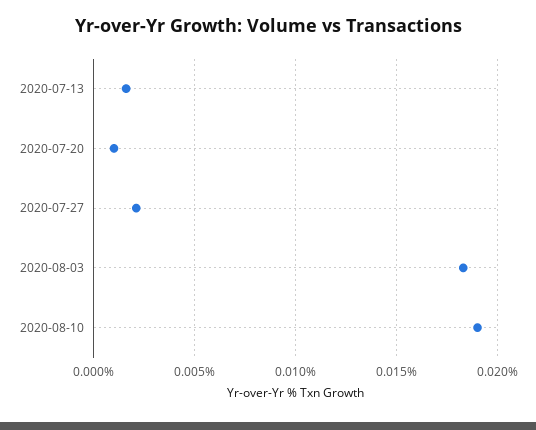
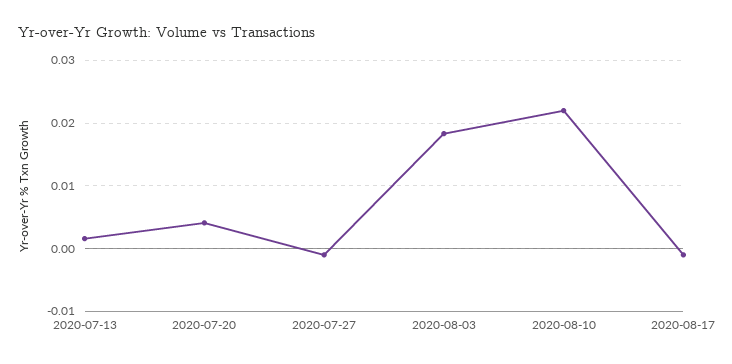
2020-07-20: 0.001 -> 0.004
2020-07-27: 0.002 -> -0.001
2020-08-10: 0.019 -> 0.022
2020-08-17: none -> -0.001

